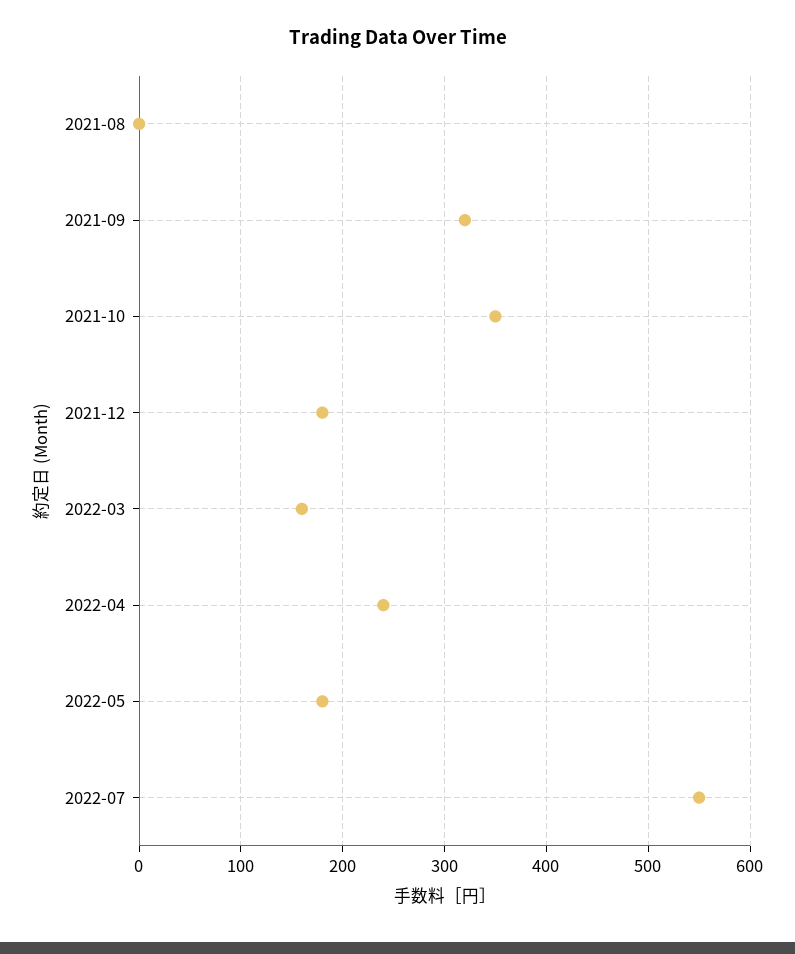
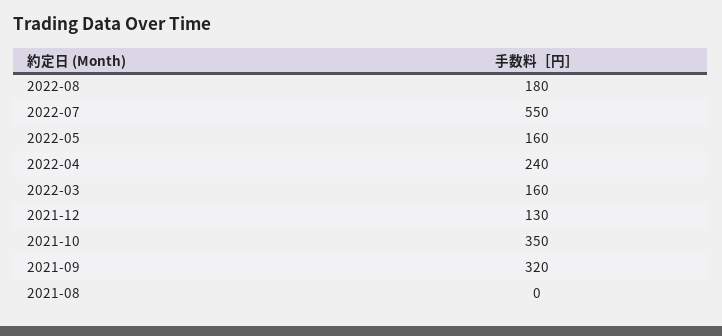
2021-12: 180 -> 130
2022-05: 180 -> 160
2022-08: none -> 180

